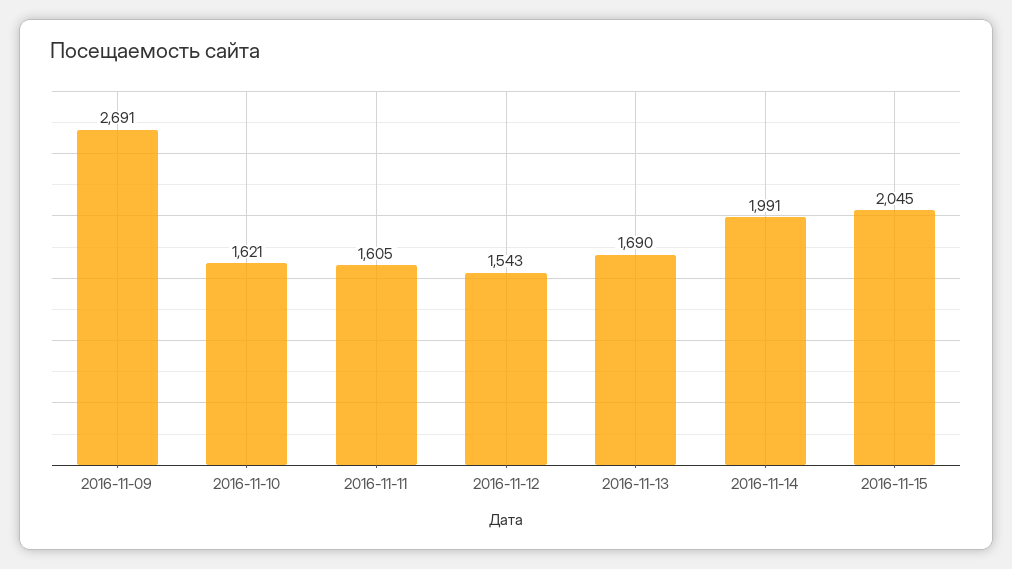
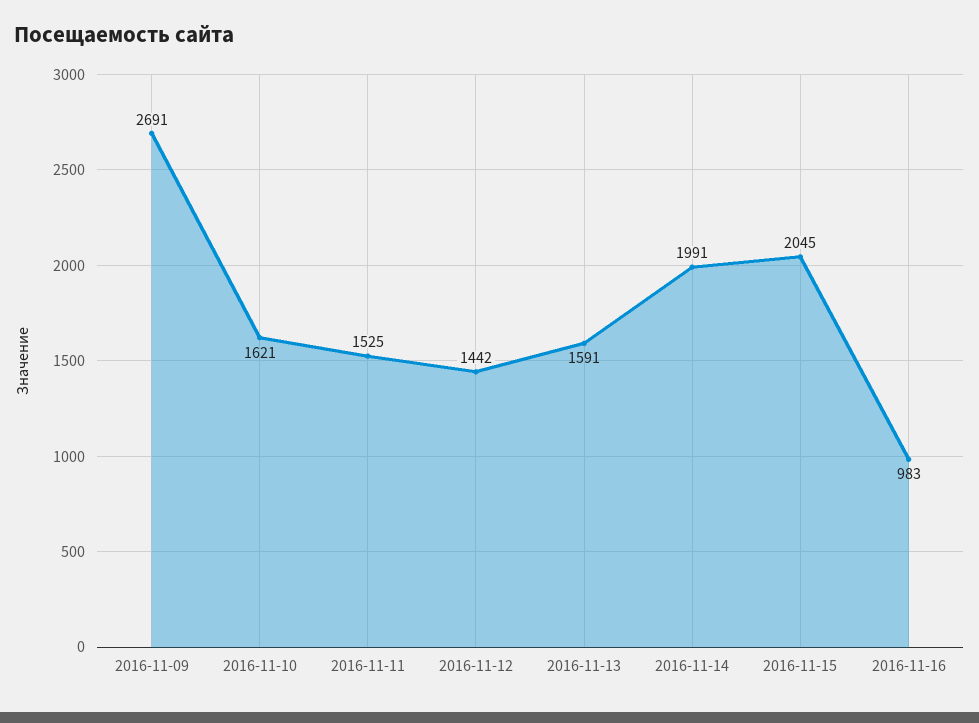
2016-11-11: 1605 -> 1525
2016-11-12: 1543 -> 1442
2016-11-13: 1690 -> 1591
2016-11-16: none -> 983

